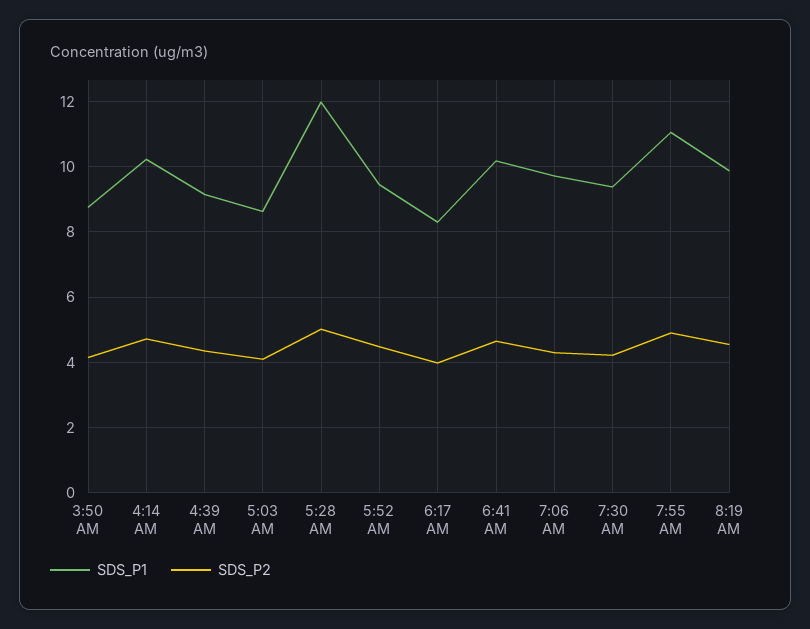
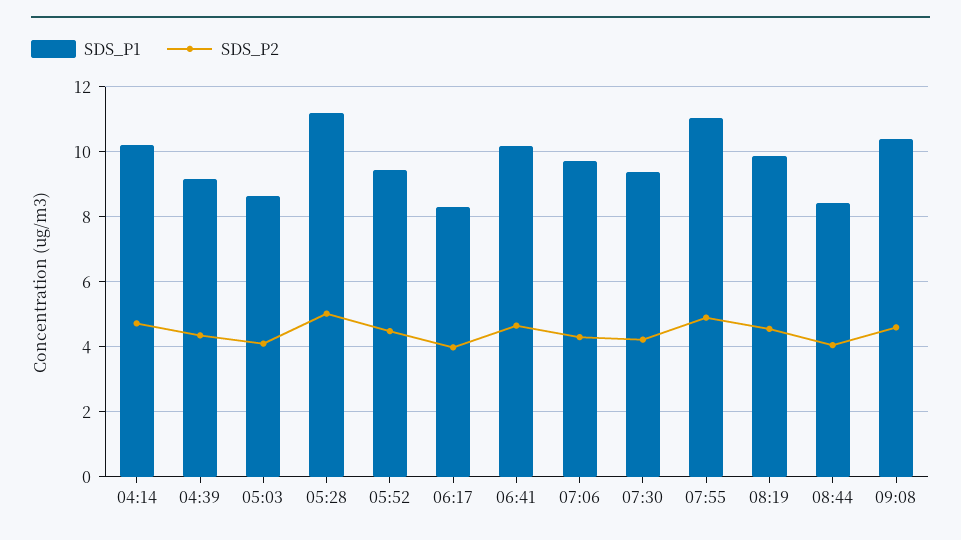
SDS_P1, 3:50 AM: 8.8 -> none
SDS_P2, 3:50 AM: 4.2 -> none
SDS_P1, 5:28 AM: 12 -> 11.2
SDS_P1, 08:44: none -> 8.4
SDS_P2, 08:44: none -> 4
SDS_P1, 09:08: none -> 10.4
SDS_P2, 09:08: none -> 4.6

